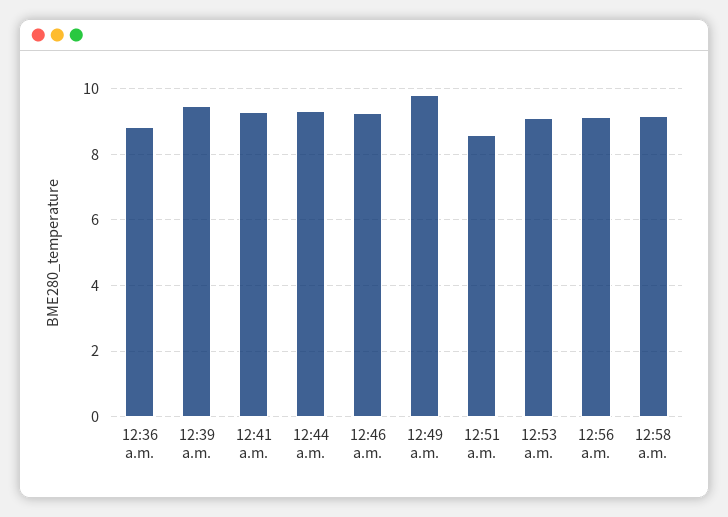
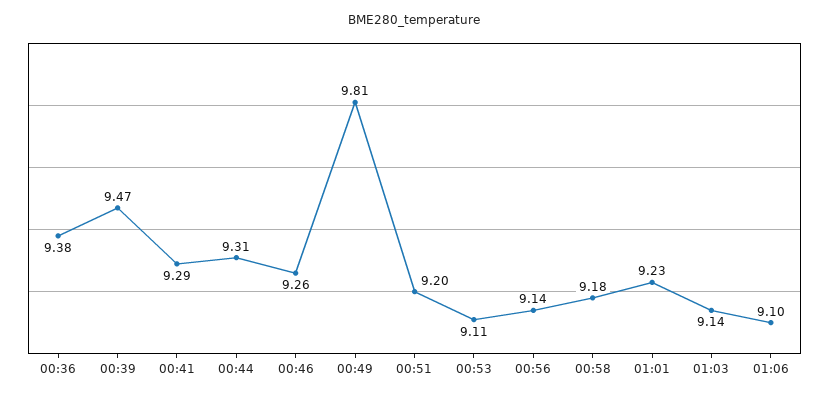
12:36 a.m.: 8.8 -> 9.38
12:51 a.m.: 8.6 -> 9.2
01:01: none -> 9.23
01:03: none -> 9.14
01:06: none -> 9.1

